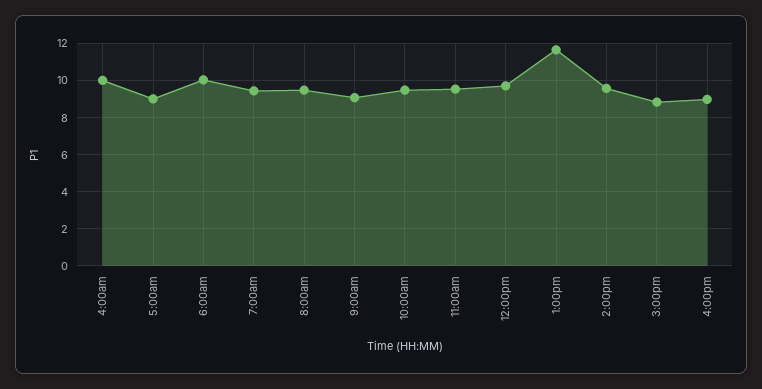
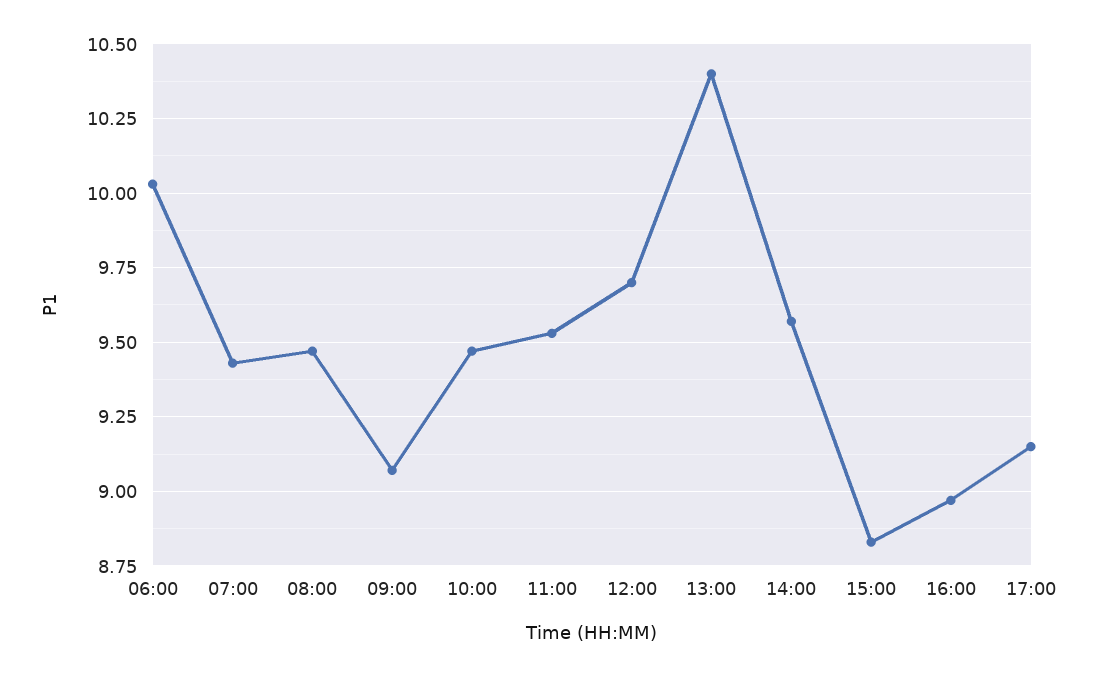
4:00am: 10 -> none
5:00am: 9 -> none
1:00pm: 11.5 -> 10.4
17:00: none -> 9.15

